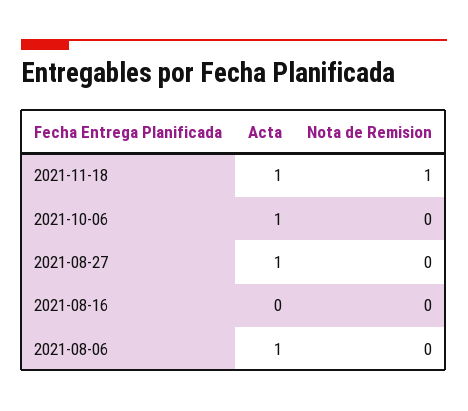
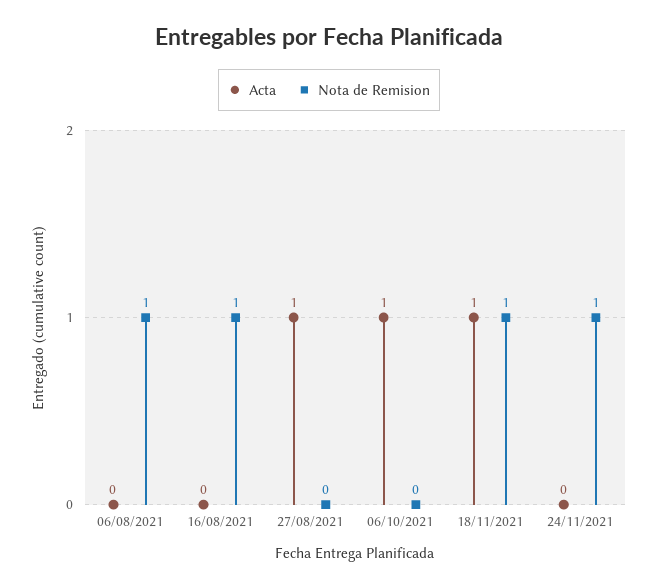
Nota de Remision, 2021-08-16: 0 -> 1
Acta, 2021-08-06: 1 -> 0
Nota de Remision, 2021-08-06: 0 -> 1
Acta, 24/11/2021: none -> 0
Nota de Remision, 24/11/2021: none -> 1

